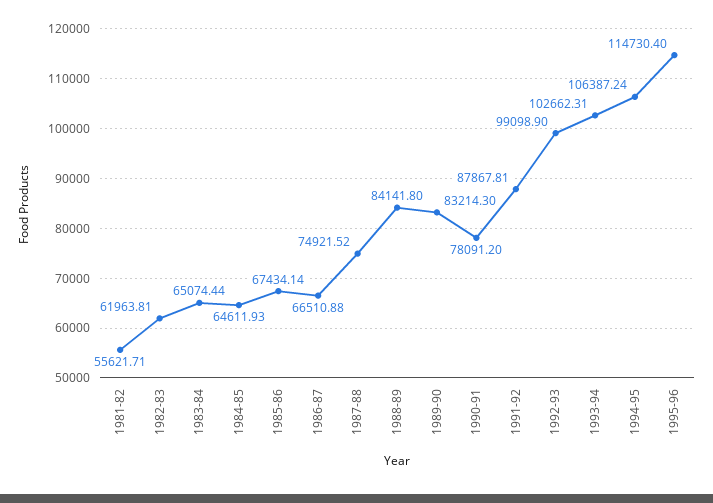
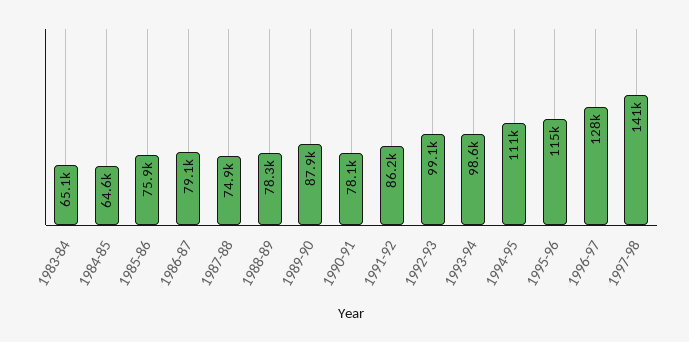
1981-82: 55621.71 -> none
1982-83: 61963.81 -> none
1985-86: 67434.14 -> 75900
1986-87: 66510.88 -> 79100
1988-89: 84141.8 -> 78300
1989-90: 83214.3 -> 87900
1991-92: 87867.81 -> 86200
1993-94: 102662.31 -> 98600
1994-95: 106387.24 -> 111000
1996-97: none -> 128000
1997-98: none -> 141000

